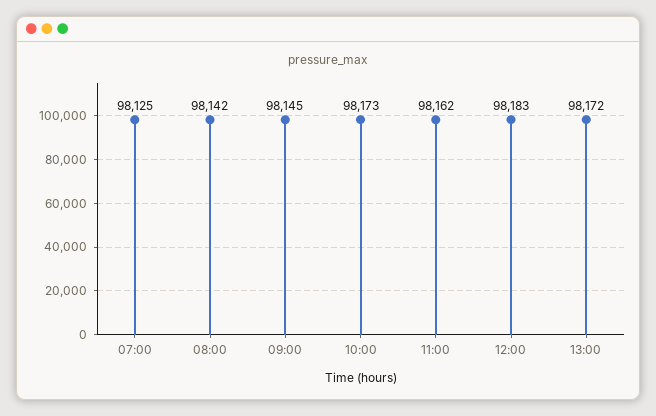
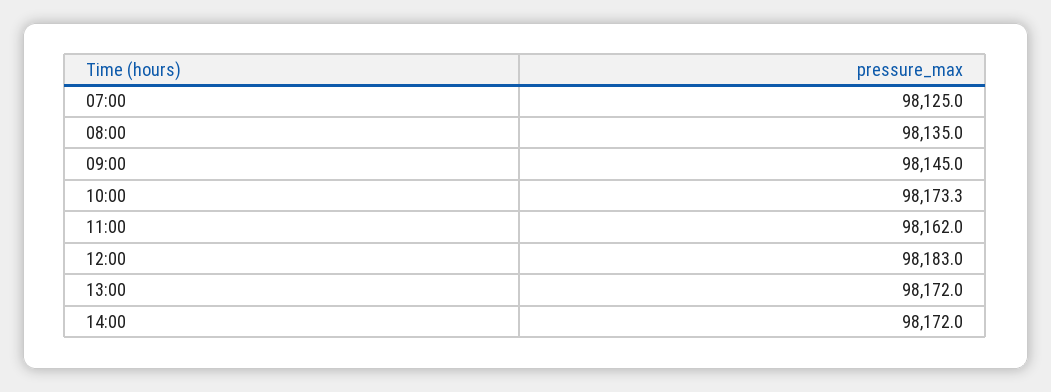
08:00: 98142 -> 98135
14:00: none -> 98172

